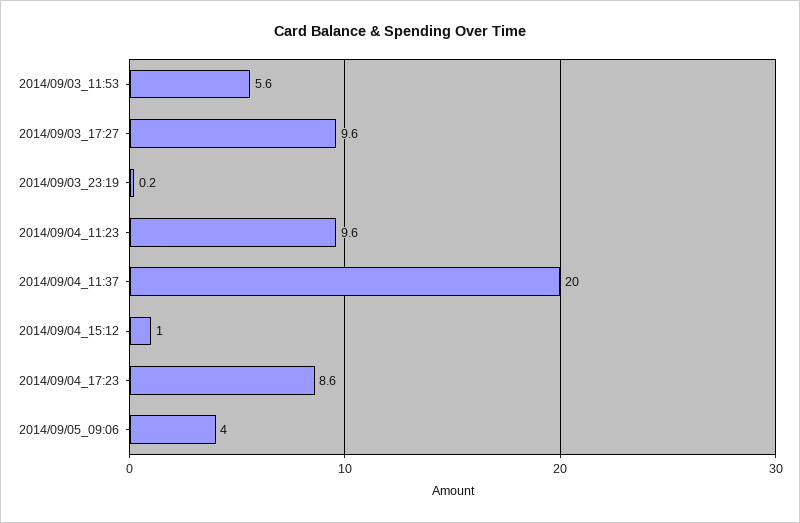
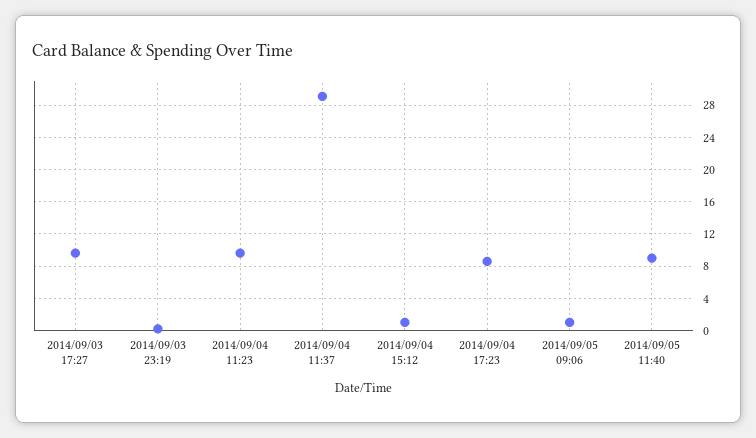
2014/09/03_11:53: 5.6 -> none
2014/09/04_11:37: 20 -> 29
2014/09/05_09:06: 4 -> 1
2014/09/05 11:40: none -> 9

